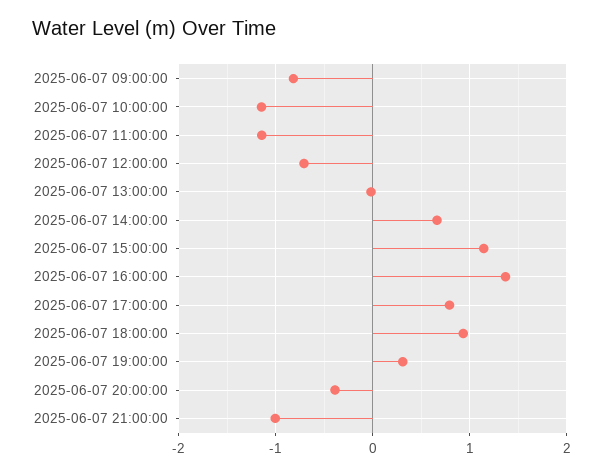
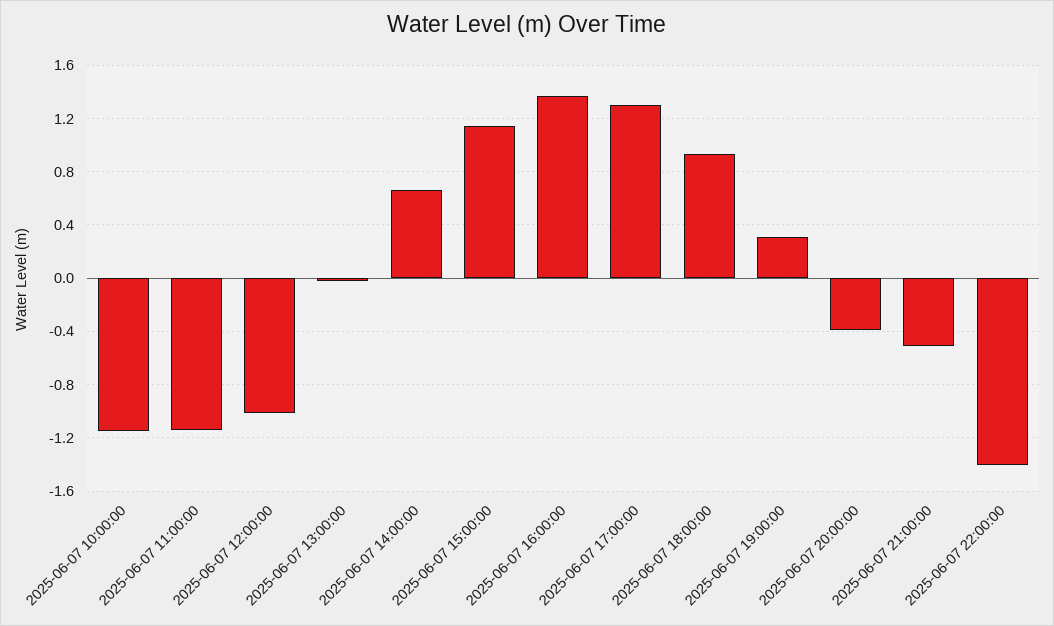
2025-06-07 09:00:00: -0.8 -> none
2025-06-07 12:00:00: -0.7 -> -1
2025-06-07 17:00:00: 0.8 -> 1.3
2025-06-07 21:00:00: -1 -> -0.5
2025-06-07 22:00:00: none -> -1.4

